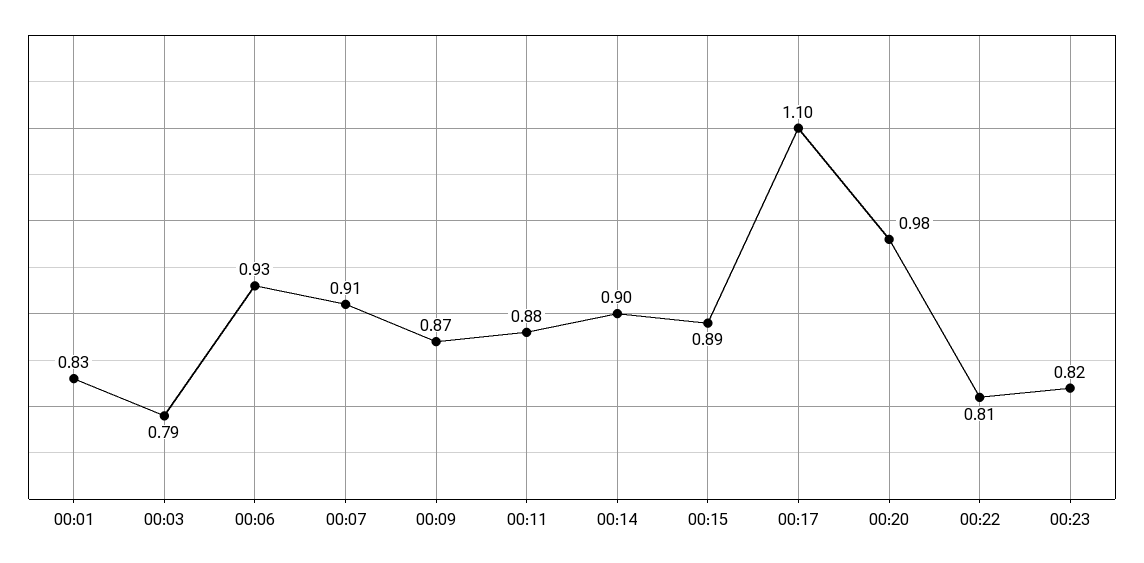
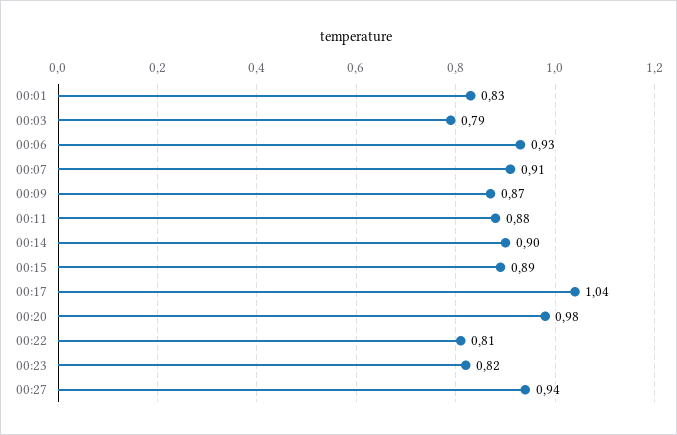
00:17: 1.1 -> 1.04
00:27: none -> 0.94

